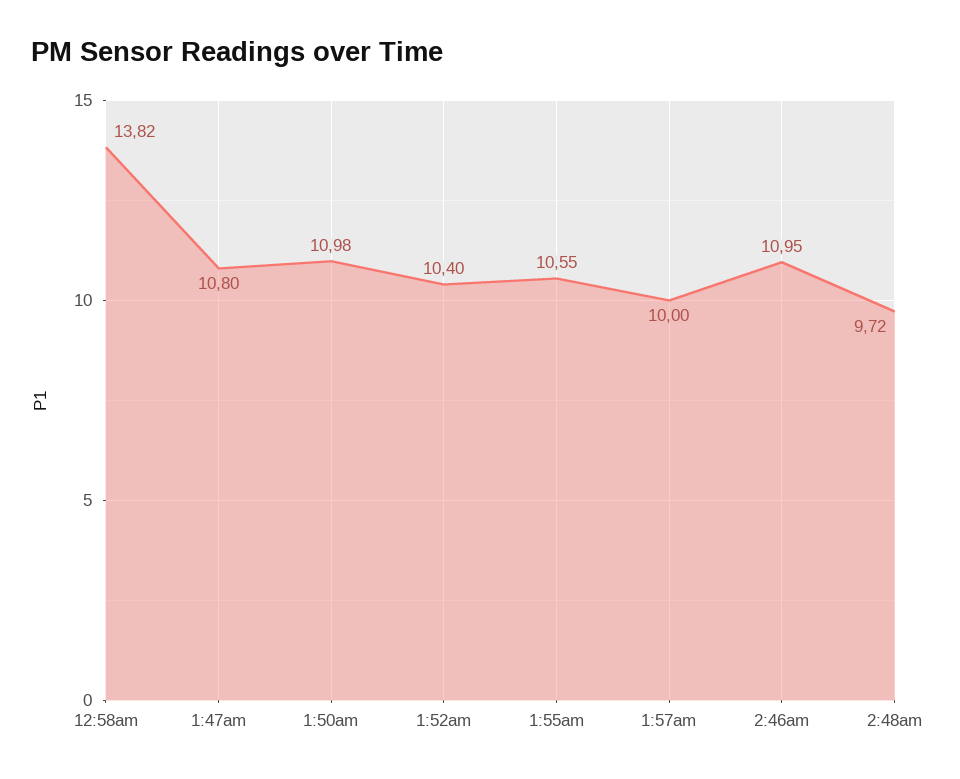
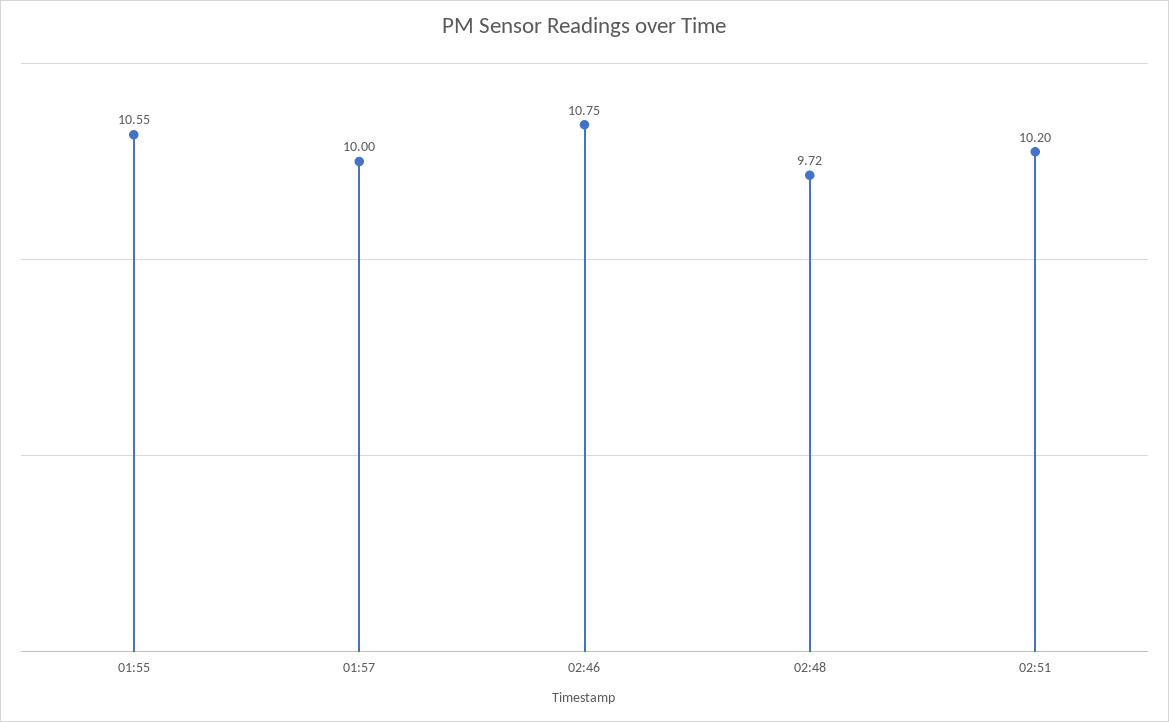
12:58am: 13.82 -> none
1:47am: 10.8 -> none
1:50am: 10.98 -> none
1:52am: 10.4 -> none
2:46am: 10.95 -> 10.75
02:51: none -> 10.2

